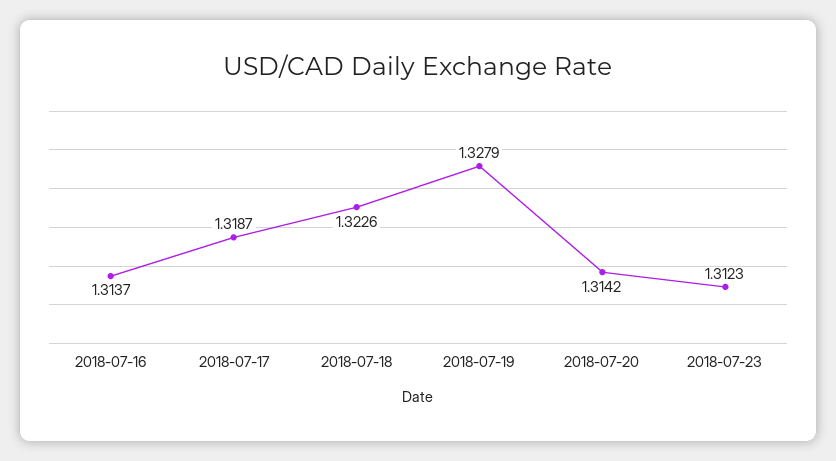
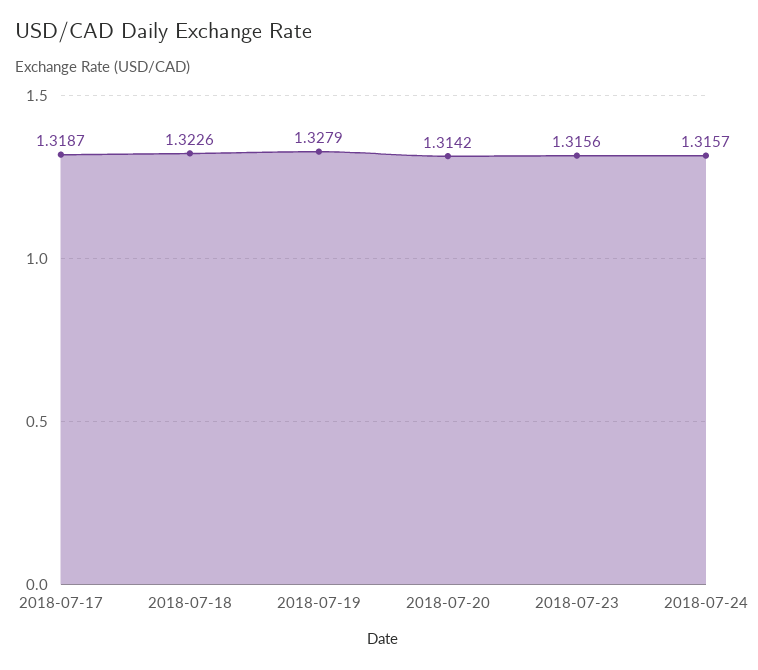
2018-07-16: 1.3137 -> none
2018-07-23: 1.3123 -> 1.3156
2018-07-24: none -> 1.3157

